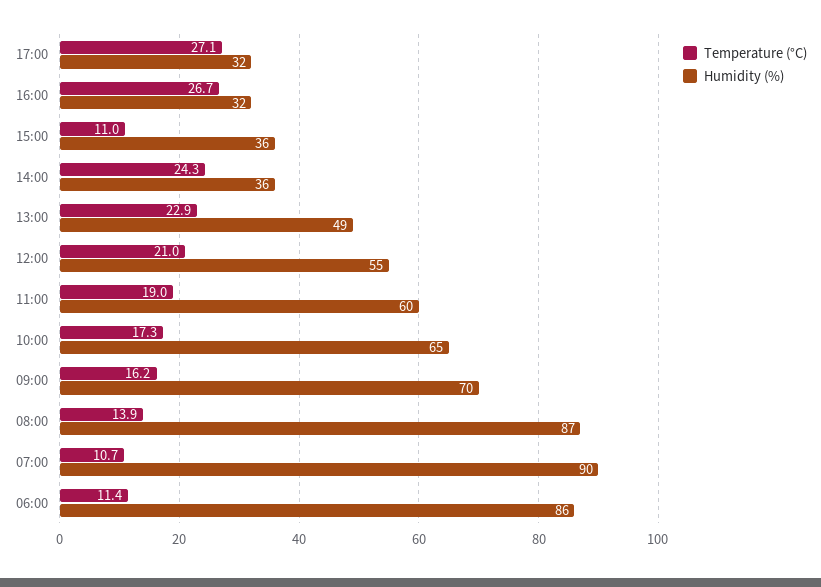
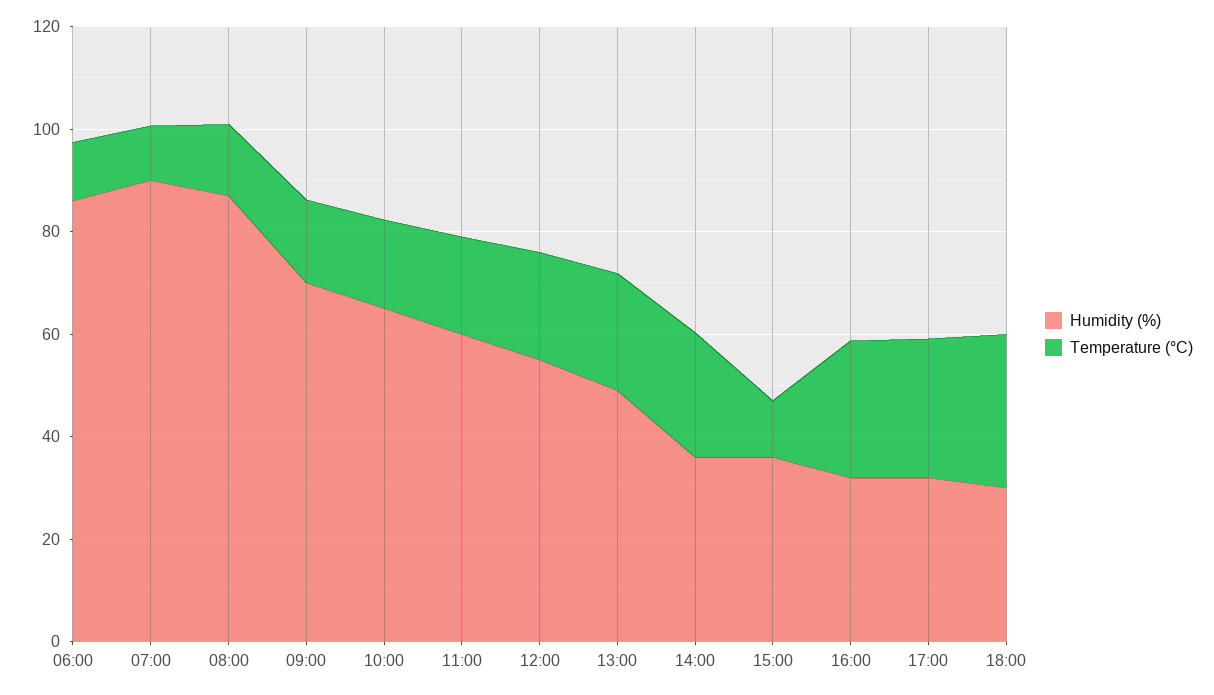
Humidity (%), 18:00: none -> 30
Temperature (°C), 18:00: none -> 30

